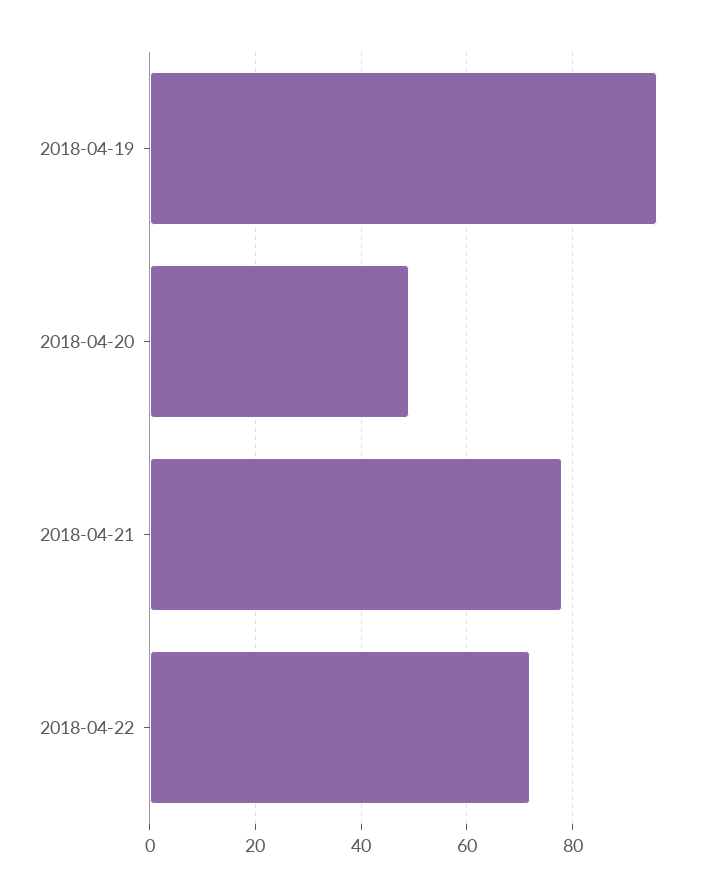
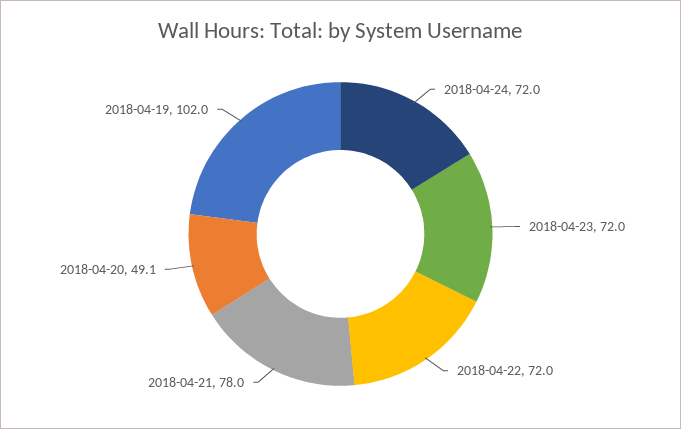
2018-04-19: 96 -> 102
2018-04-24: none -> 72
2018-04-23: none -> 72

